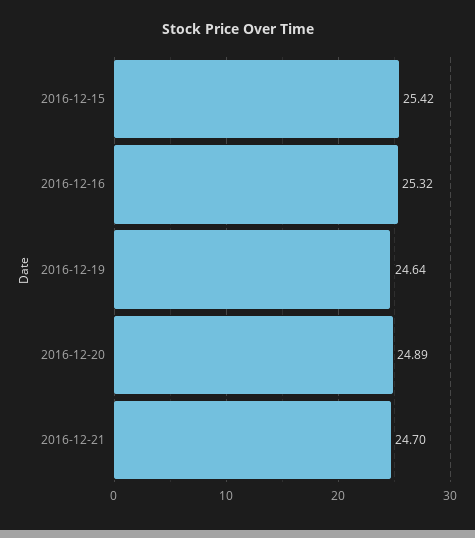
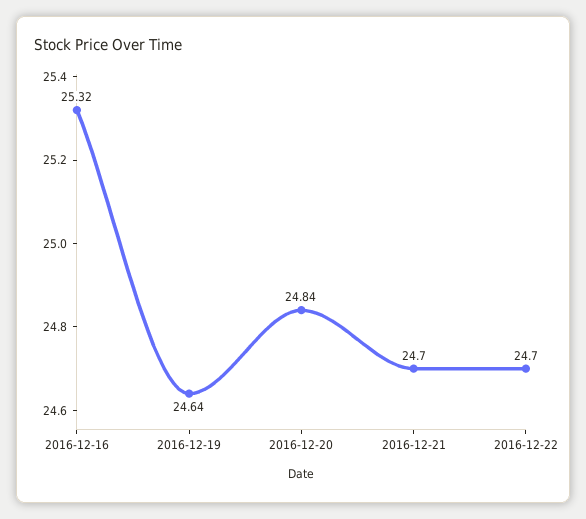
2016-12-15: 25.42 -> none
2016-12-20: 24.89 -> 24.84
2016-12-22: none -> 24.7

